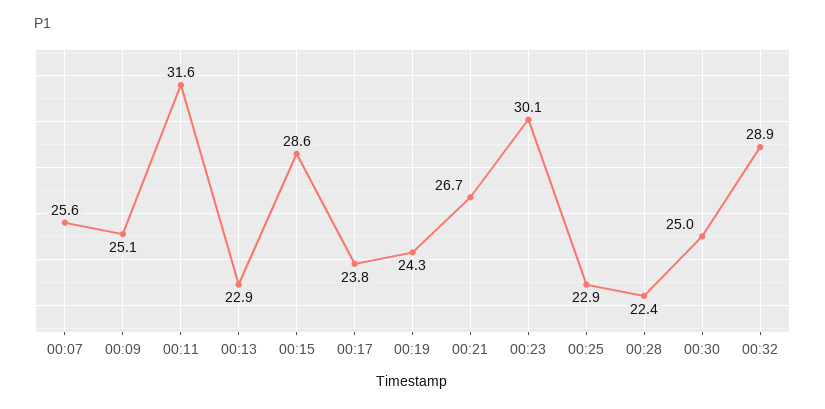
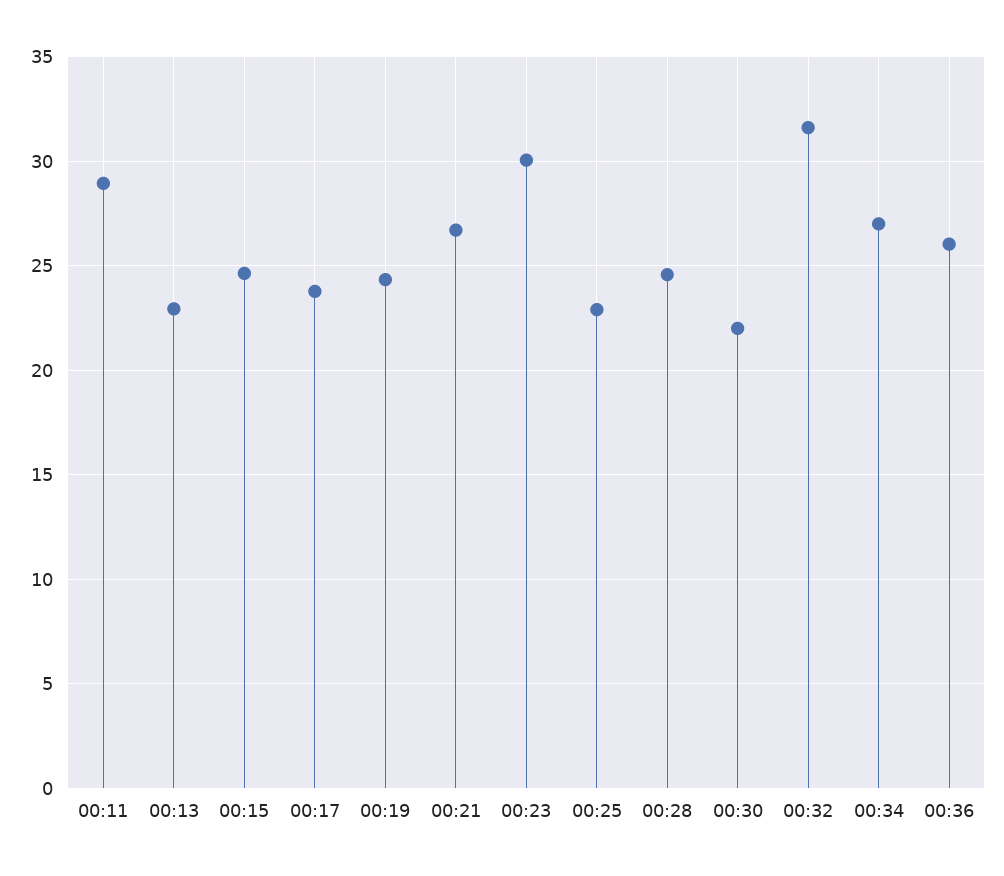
00:07: 25.6 -> none
00:09: 25.1 -> none
00:11: 31.6 -> 29
00:15: 28.6 -> 24.5
00:28: 22.4 -> 24.5
00:30: 25 -> 22
00:32: 28.9 -> 31.5
00:34: none -> 27
00:36: none -> 26

